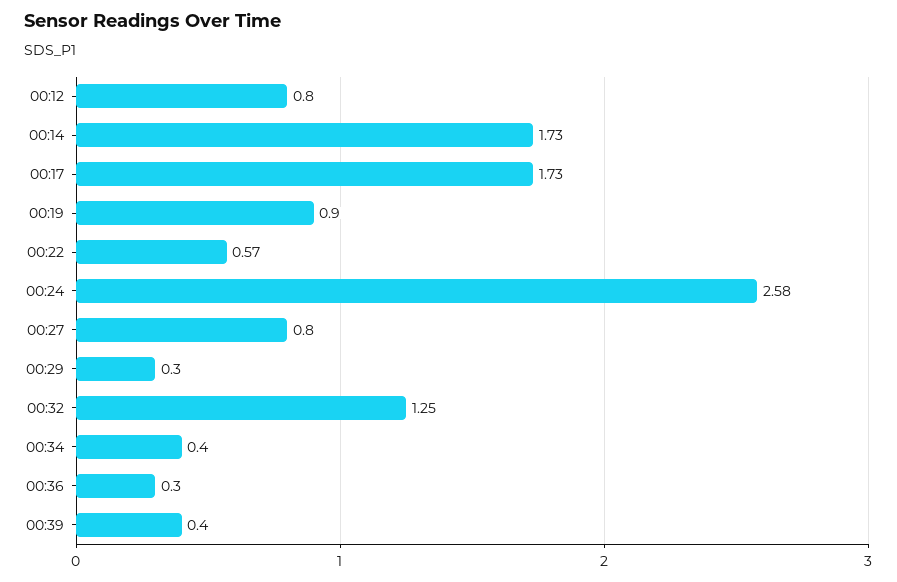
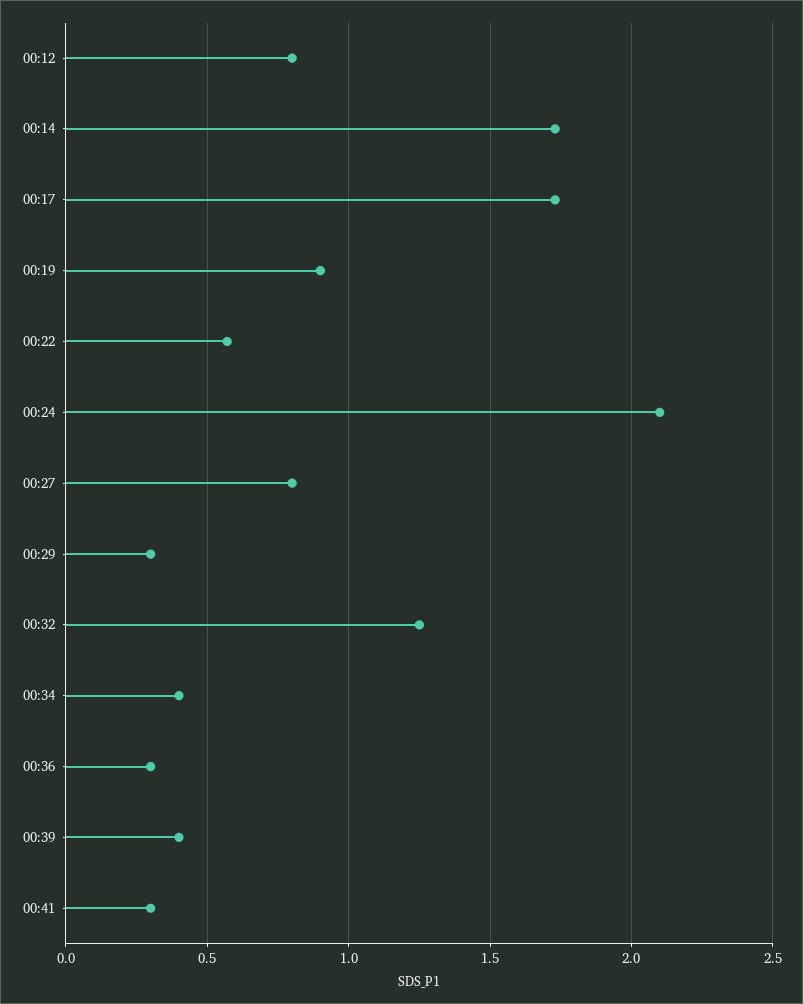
00:24: 2.58 -> 2.1
00:41: none -> 0.3

